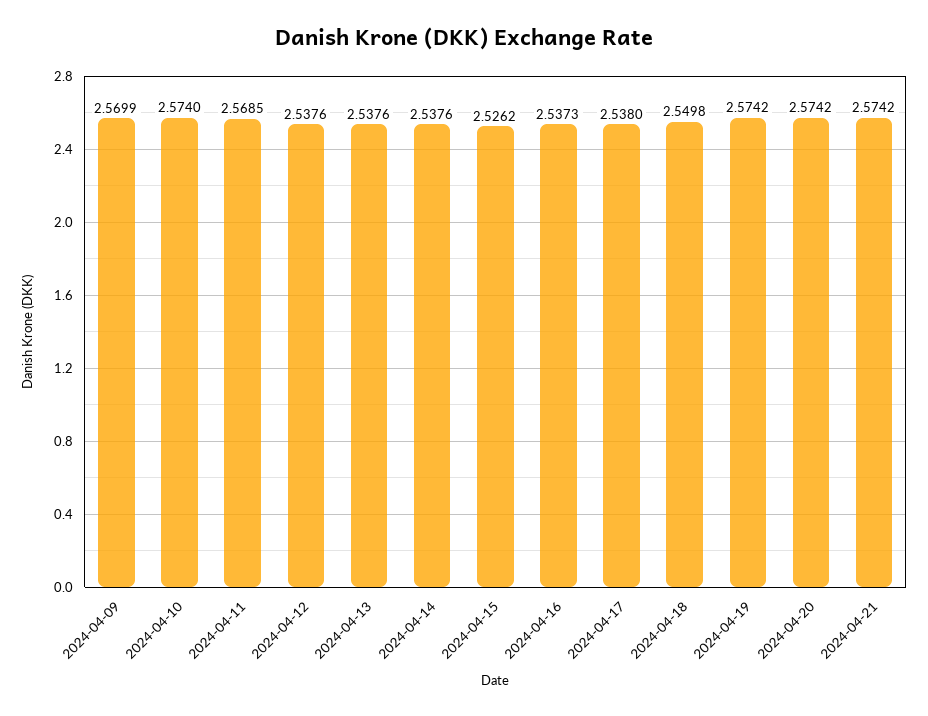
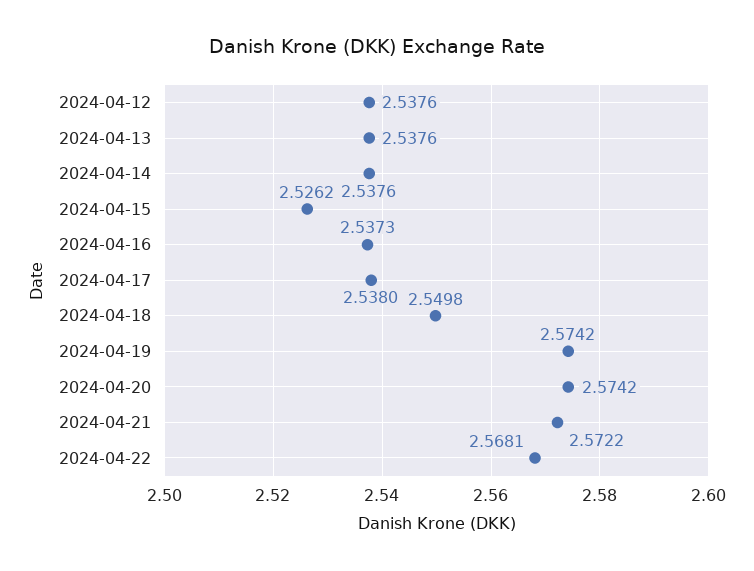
2024-04-09: 2.5699 -> none
2024-04-10: 2.574 -> none
2024-04-11: 2.5685 -> none
2024-04-21: 2.5742 -> 2.5722
2024-04-22: none -> 2.5681

